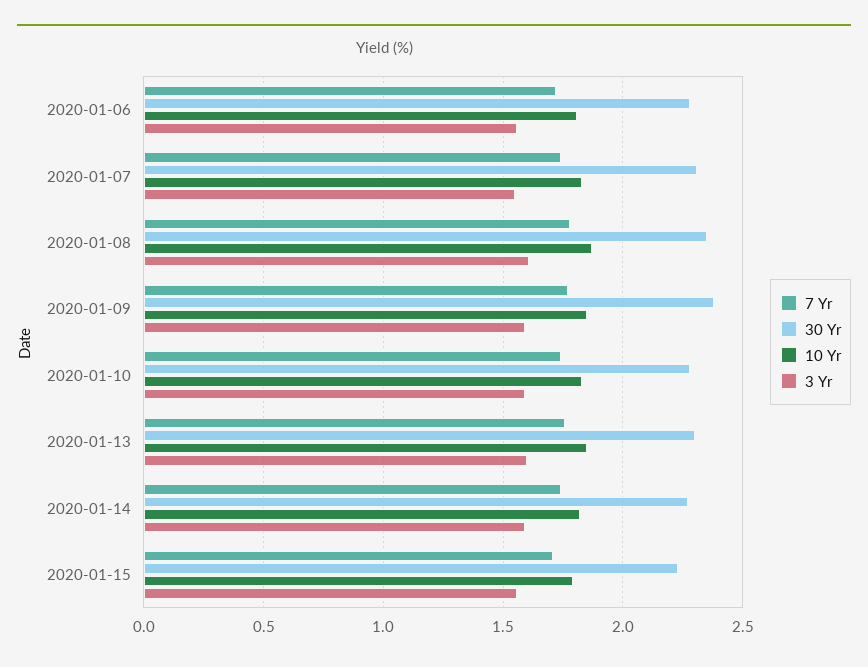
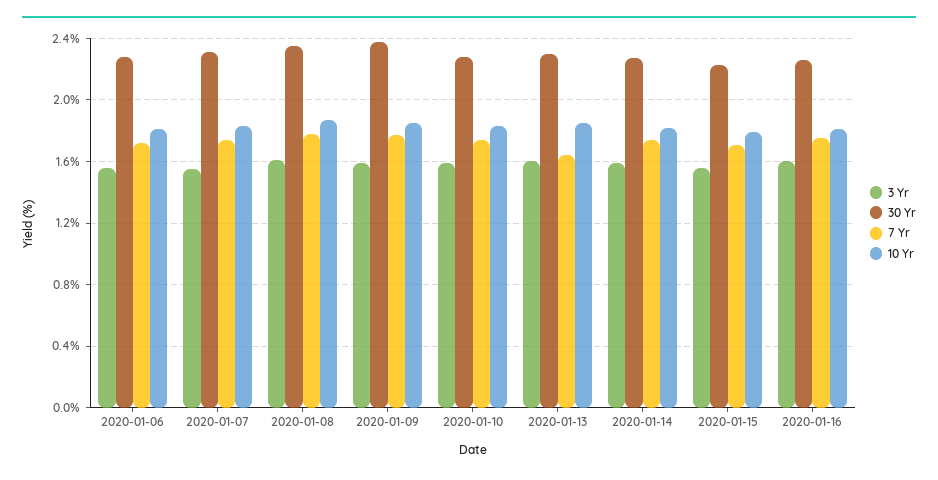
7 Yr, 2020-01-13: 1.75 -> 1.65
3 Yr, 2020-01-16: none -> 1.6
30 Yr, 2020-01-16: none -> 2.25
7 Yr, 2020-01-16: none -> 1.75
10 Yr, 2020-01-16: none -> 1.8

